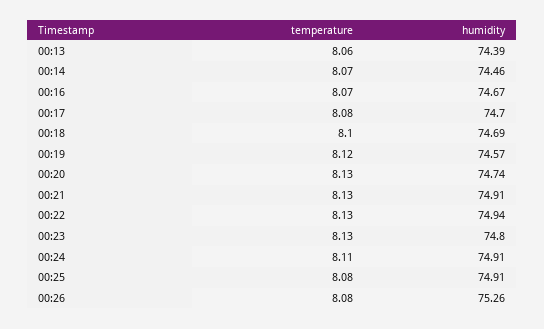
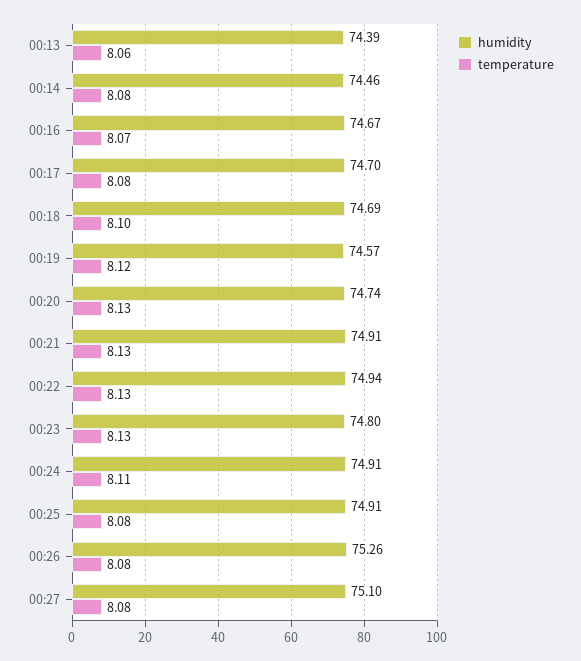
temperature, 00:14: 8.07 -> 8.08
humidity, 00:27: none -> 75.1
temperature, 00:27: none -> 8.08

